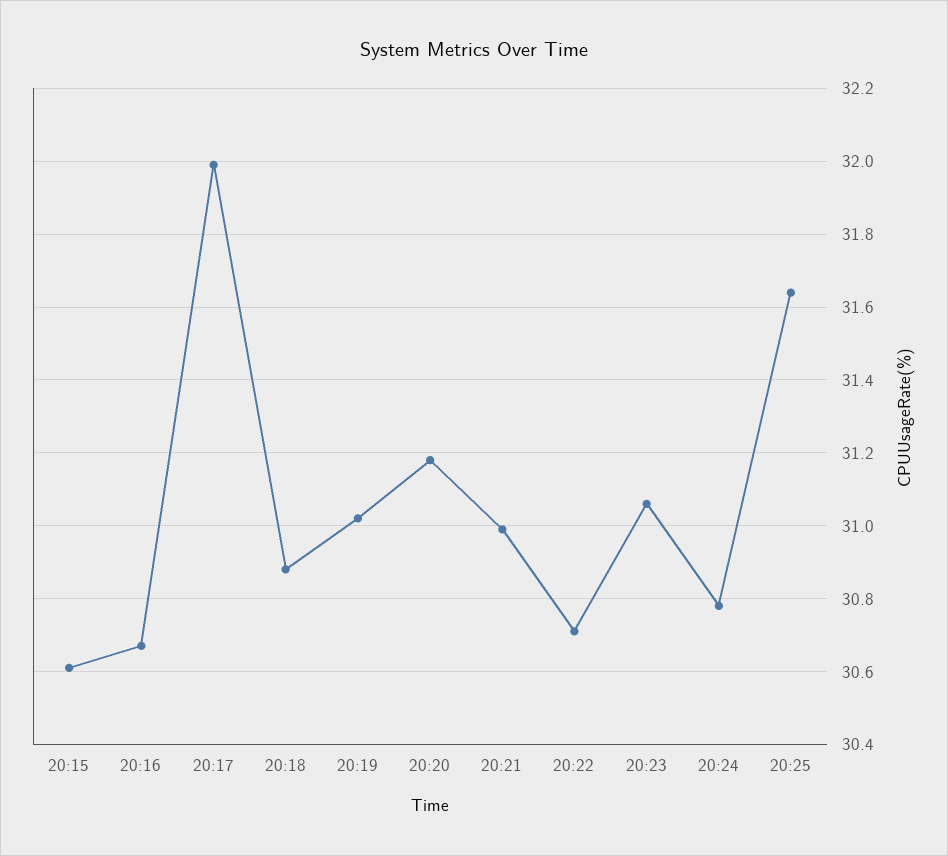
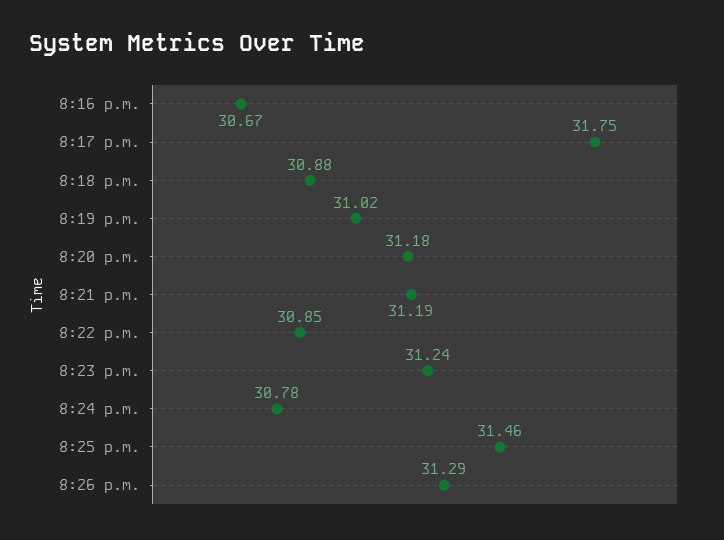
20:15: 30.6 -> none
20:17: 32 -> 31.75
20:21: 31 -> 31.19
20:22: 30.7 -> 30.85
20:23: 31.05 -> 31.24
20:25: 31.65 -> 31.46
8:26 p.m.: none -> 31.29

